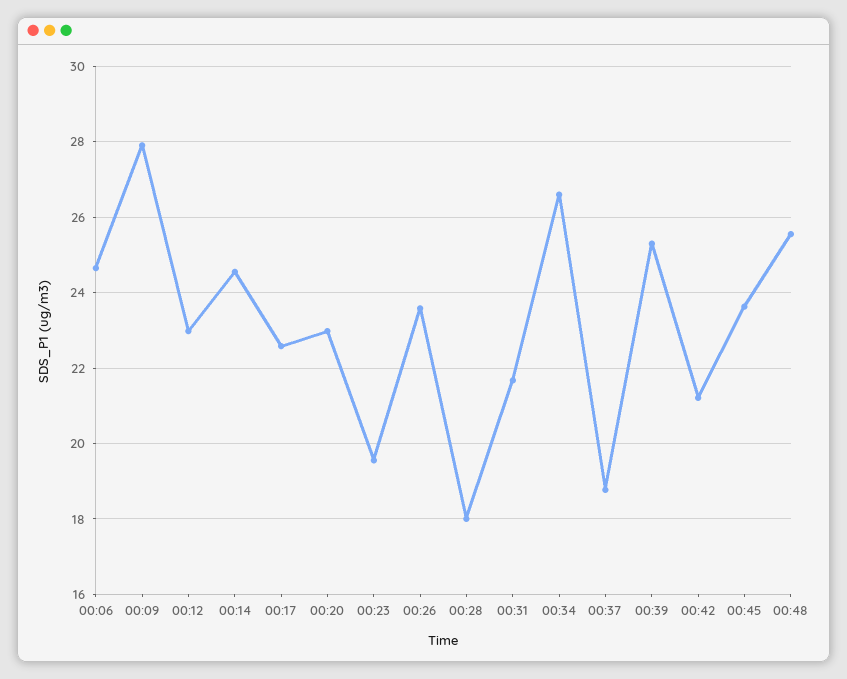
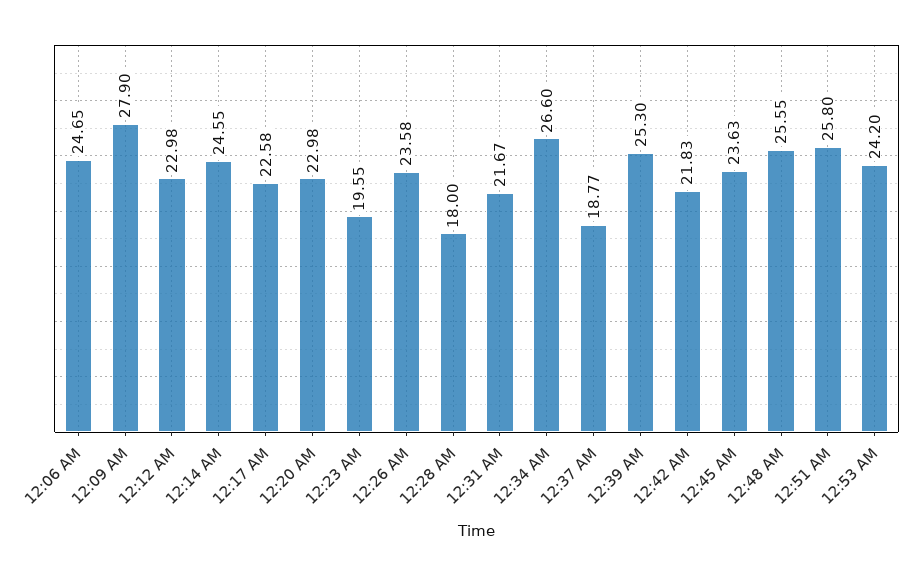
00:42: 21.2 -> 21.83
12:51 AM: none -> 25.8
12:53 AM: none -> 24.2

